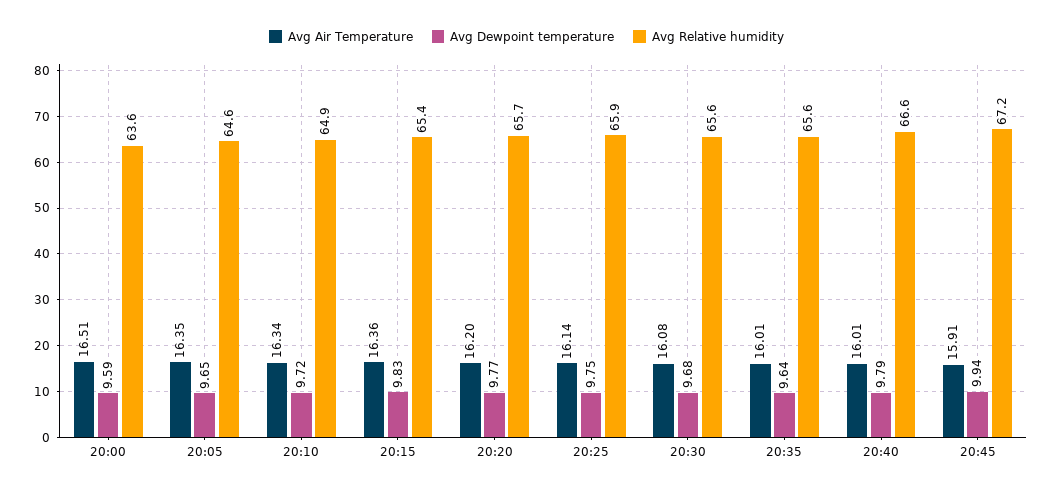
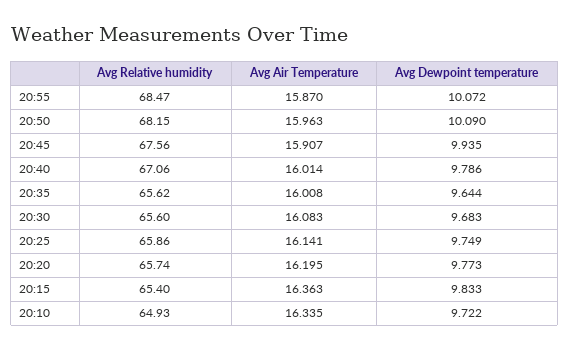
Avg Air Temperature, 20:00: 16.51 -> none
Avg Dewpoint temperature, 20:00: 9.59 -> none
Avg Relative humidity, 20:00: 63.6 -> none
Avg Air Temperature, 20:05: 16.35 -> none
Avg Dewpoint temperature, 20:05: 9.65 -> none
Avg Relative humidity, 20:05: 64.6 -> none
Avg Relative humidity, 20:40: 66.6 -> 67.06
Avg Relative humidity, 20:45: 67.2 -> 67.56
Avg Relative humidity, 20:55: none -> 68.47
Avg Air Temperature, 20:55: none -> 15.87
Avg Dewpoint temperature, 20:55: none -> 10.072
Avg Relative humidity, 20:50: none -> 68.15
Avg Air Temperature, 20:50: none -> 15.963
Avg Dewpoint temperature, 20:50: none -> 10.09

